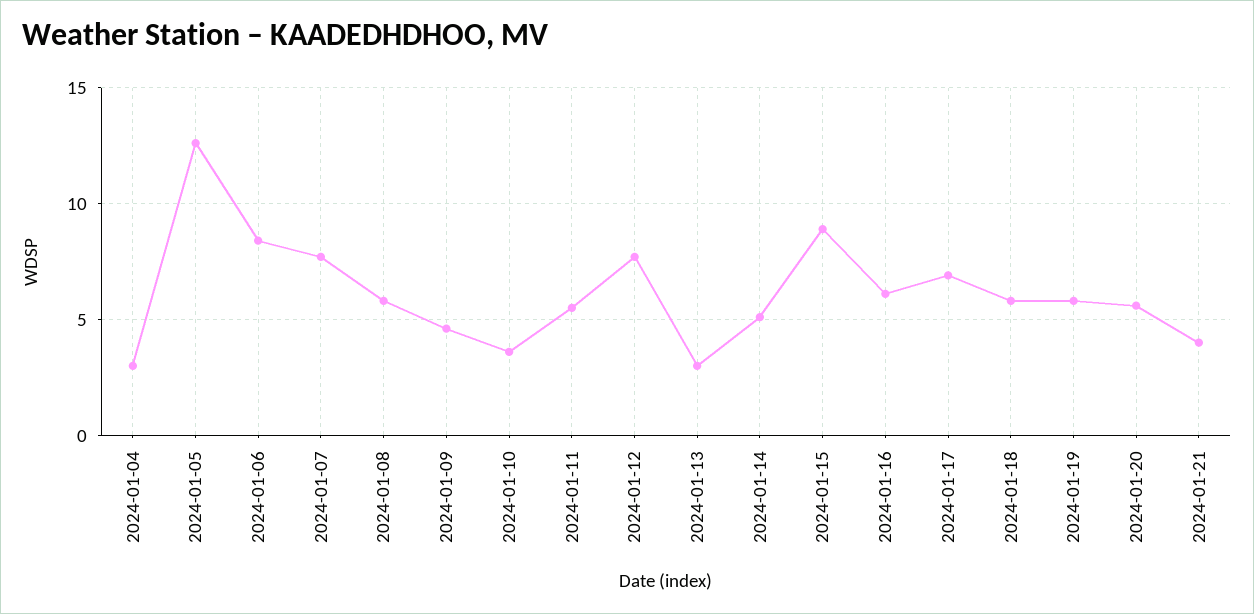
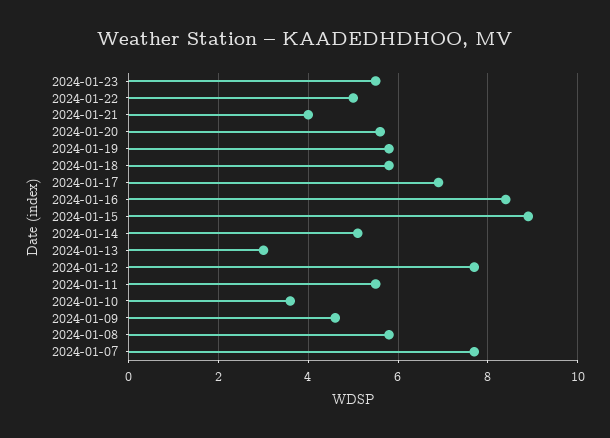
2024-01-04: 3 -> none
2024-01-05: 12.5 -> none
2024-01-06: 8.5 -> none
2024-01-16: 6 -> 8.5
2024-01-23: none -> 5.5
2024-01-22: none -> 5

